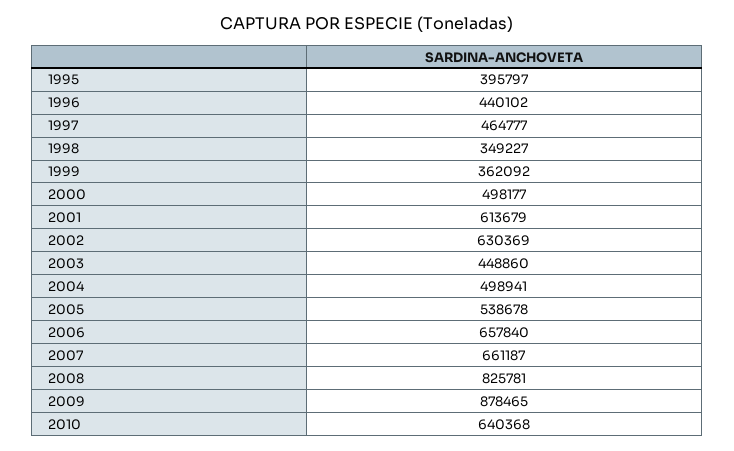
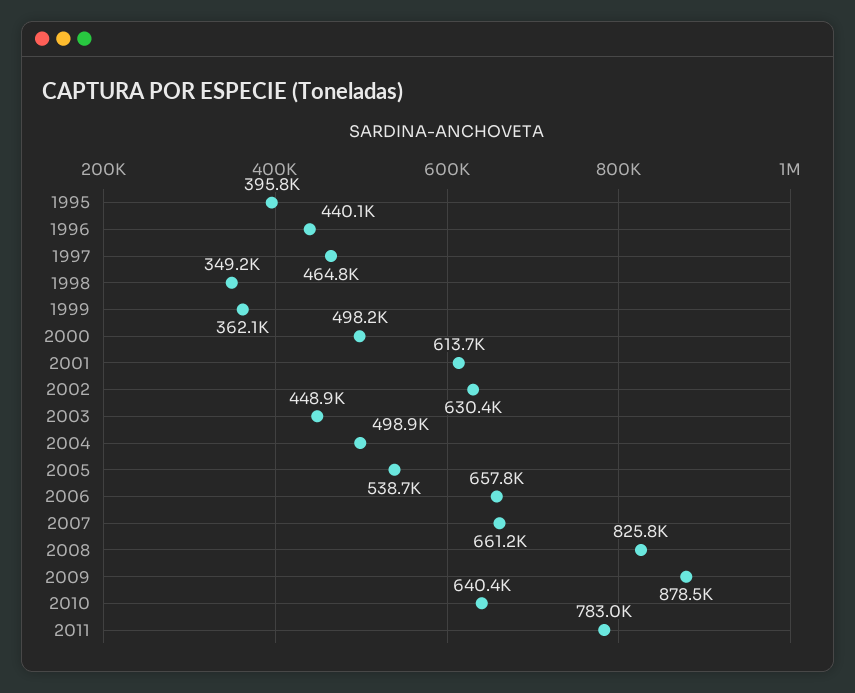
2011: none -> 783000

